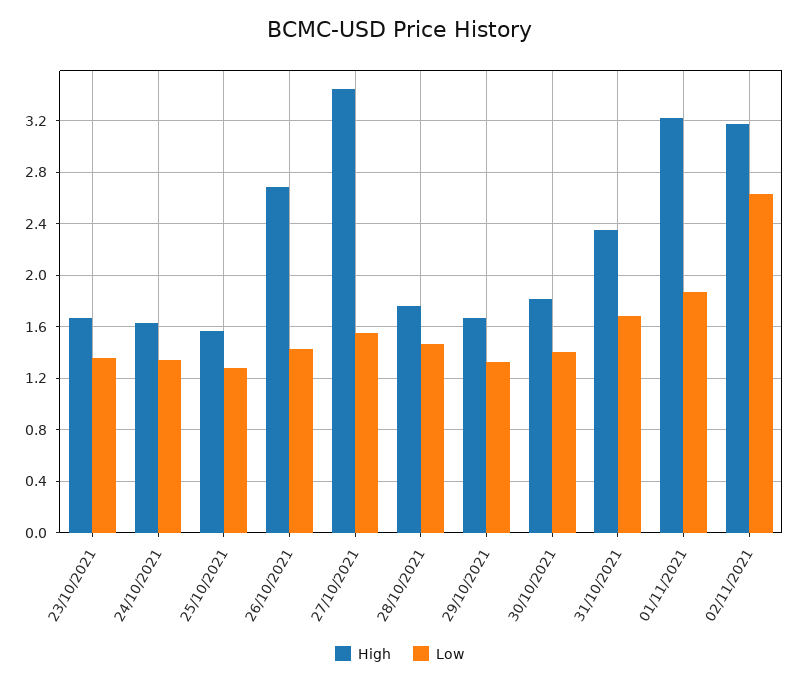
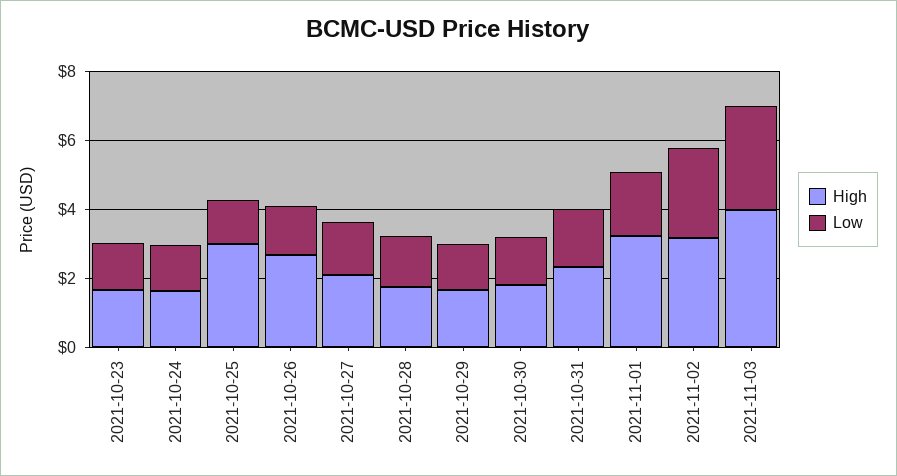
High, 25/10/2021: 1.55 -> 3
High, 27/10/2021: 3.45 -> 2
High, 2021-11-03: none -> 4
Low, 2021-11-03: none -> 3

